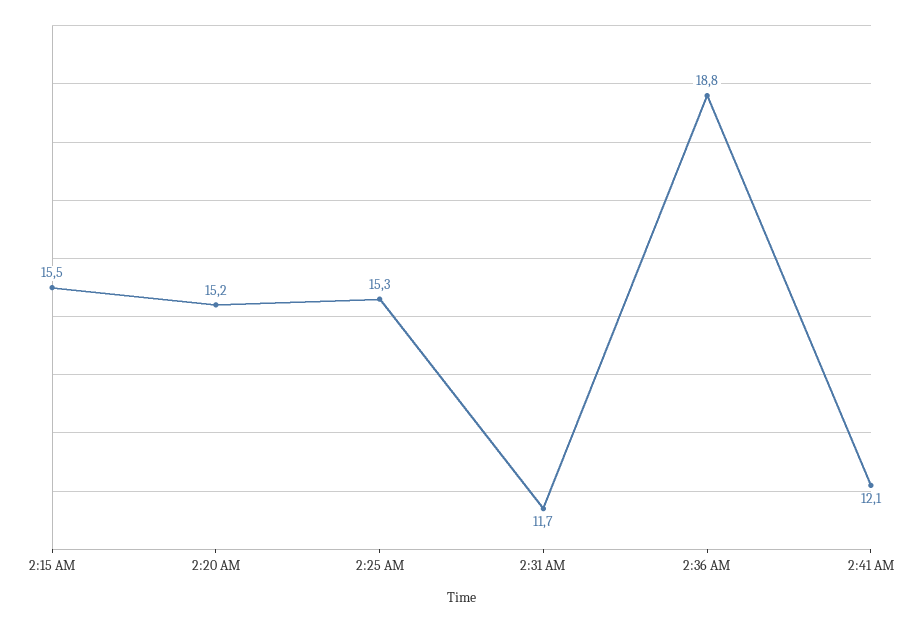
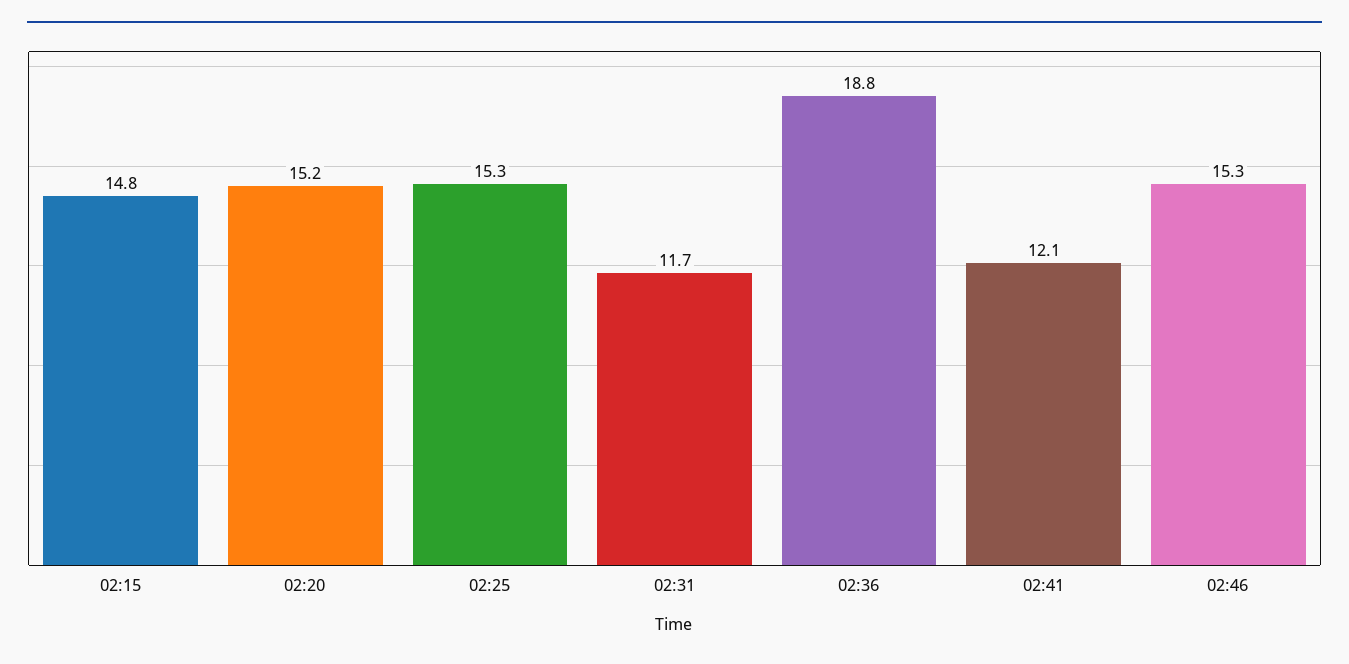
2:15 AM: 15.5 -> 14.8
02:46: none -> 15.3

